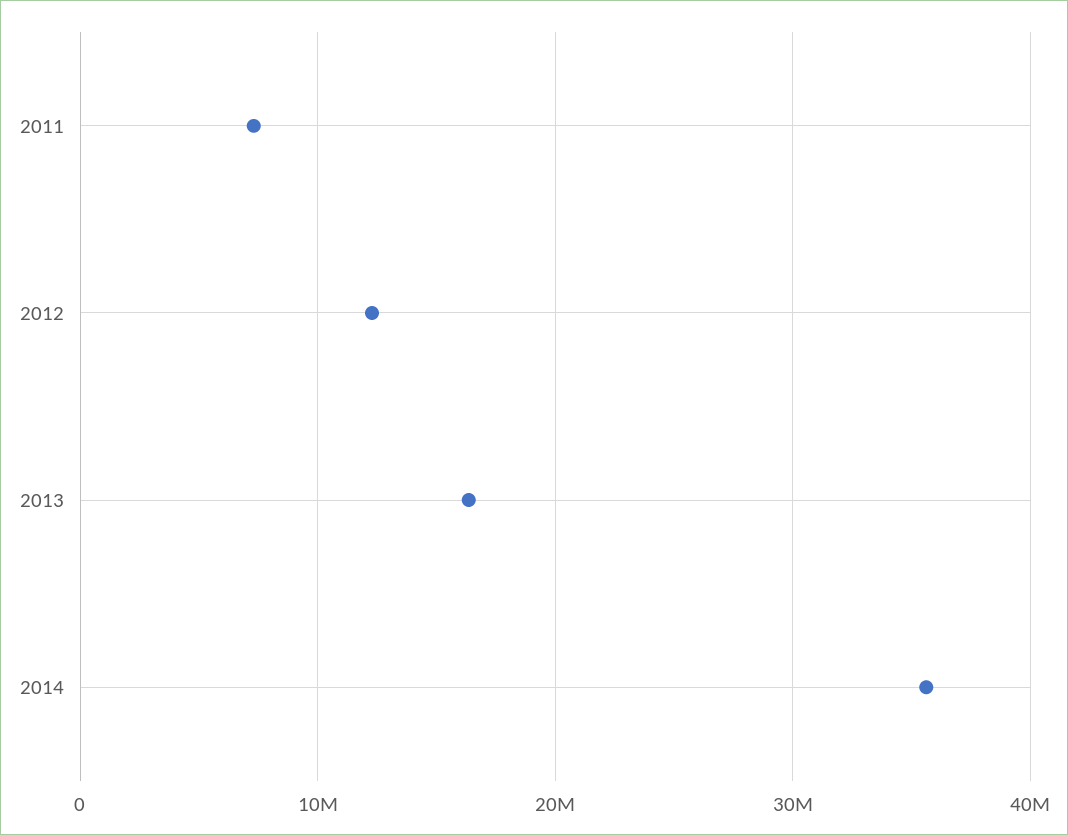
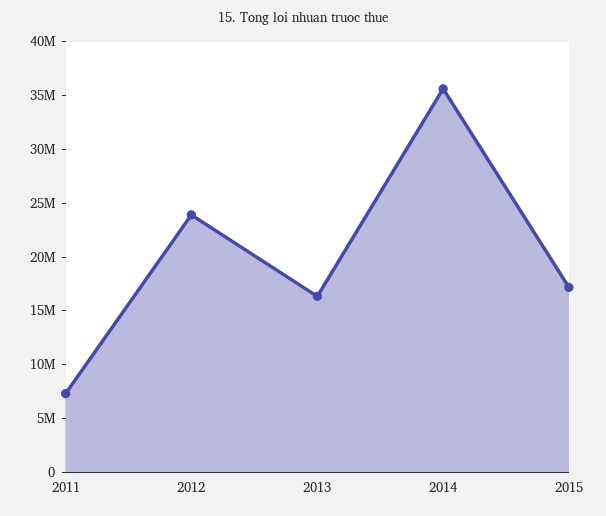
2012: 12000000 -> 24000000
2015: none -> 17000000

